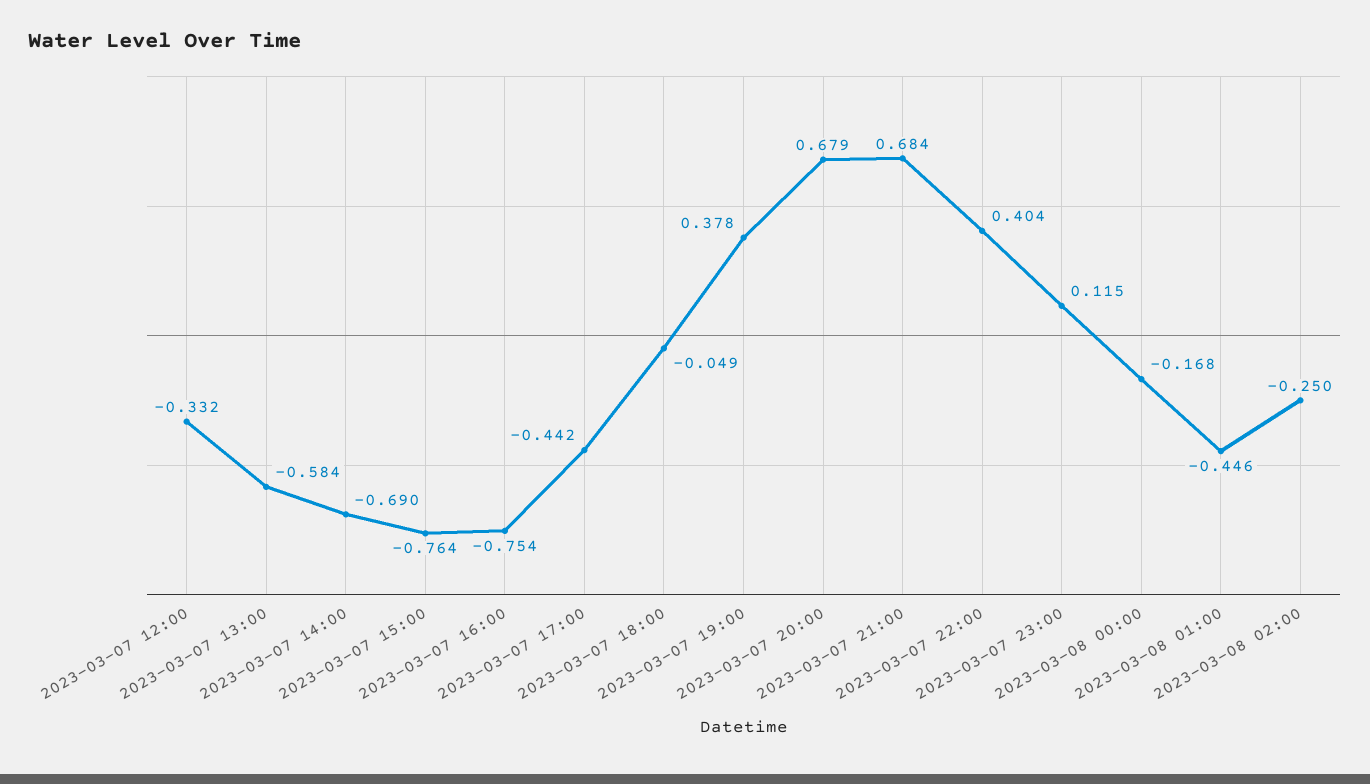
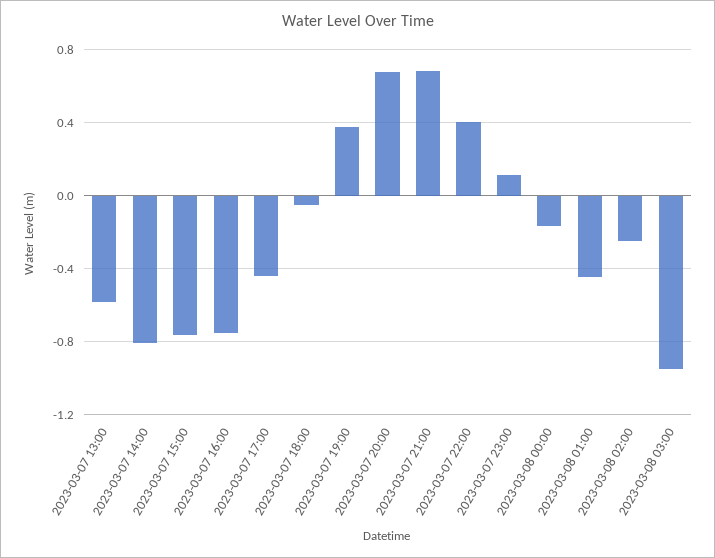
2023-03-07 12:00: -0.332 -> none
2023-03-07 14:00: -0.69 -> -0.8
2023-03-08 03:00: none -> -0.95

